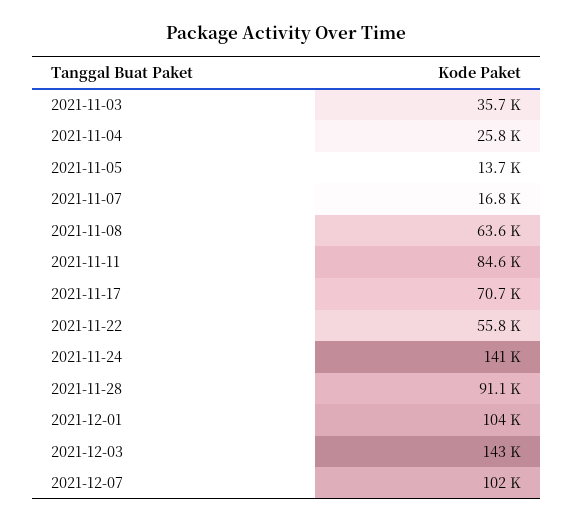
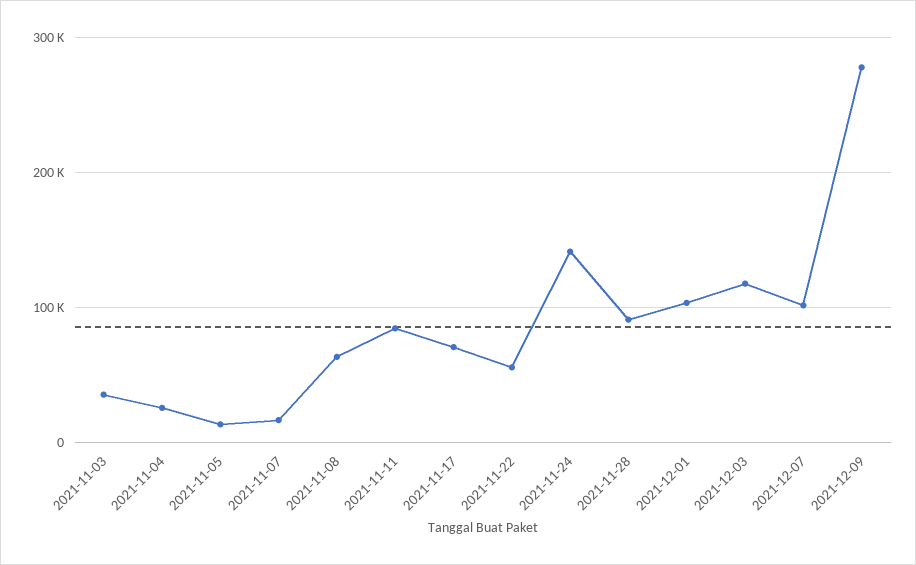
2021-12-03: 143000 -> 120000
2021-12-09: none -> 280000

